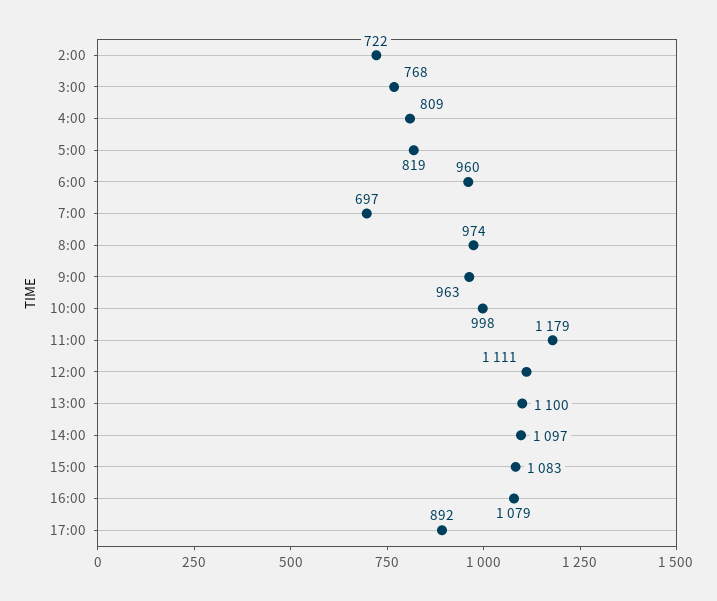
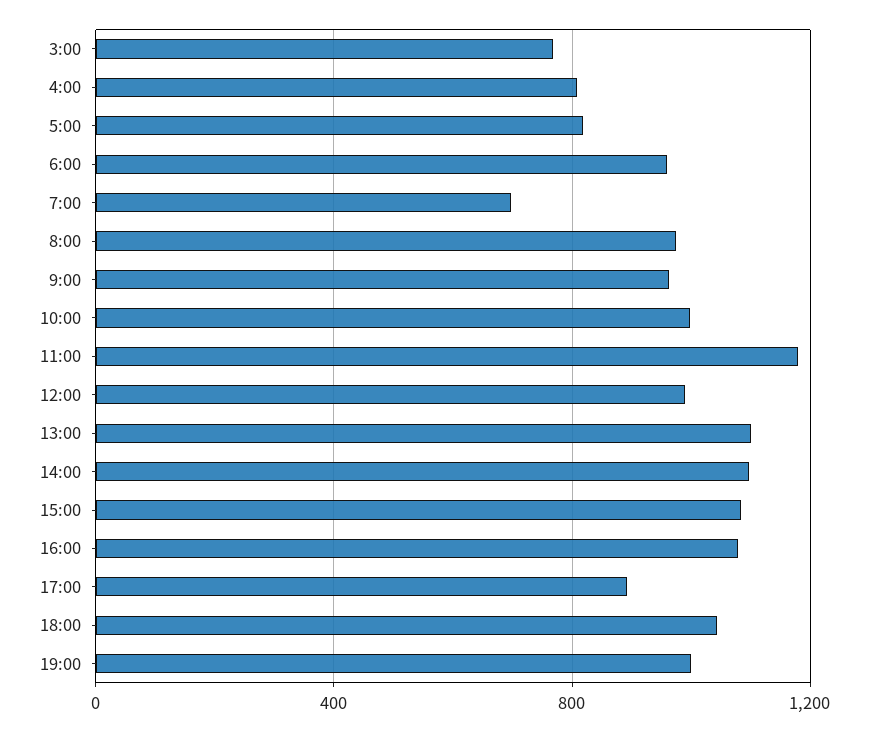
2:00: 722 -> none
12:00: 1111 -> 1000
18:00: none -> 1050
19:00: none -> 1000

